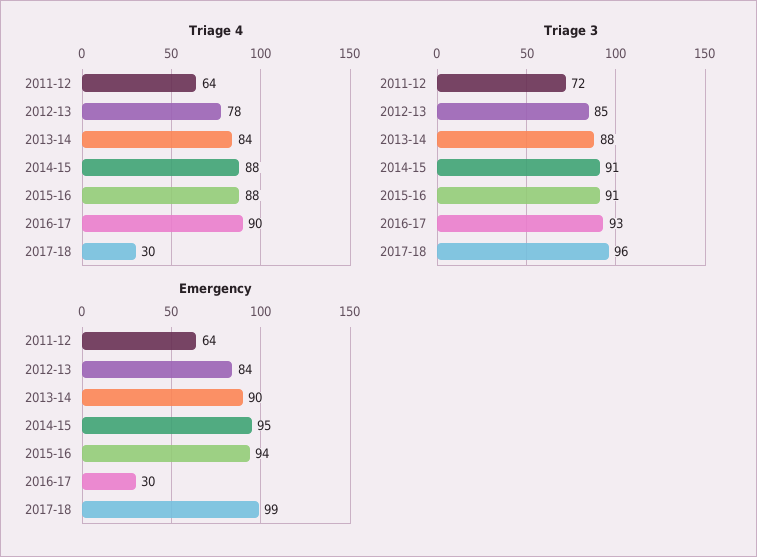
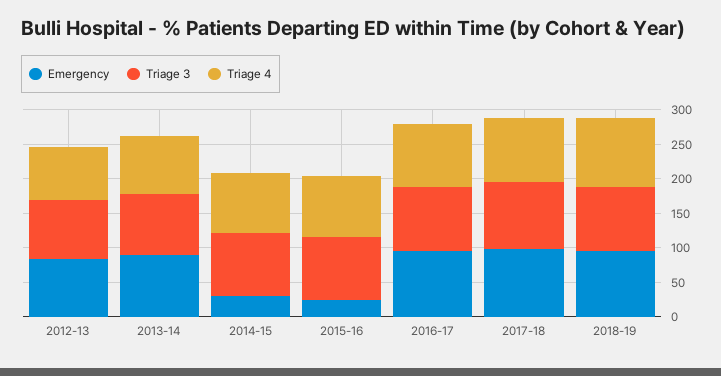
Triage 4, 2011-12: 64 -> none
Triage 4, 2017-18: 30 -> 100
Triage 3, 2011-12: 72 -> none
Emergency, 2011-12: 64 -> none
Emergency, 2014-15: 95 -> 25
Emergency, 2015-16: 94 -> 25
Emergency, 2016-17: 30 -> 100
Emergency, 2018-19: none -> 100
Triage 3, 2018-19: none -> 100
Triage 4, 2018-19: none -> 100

